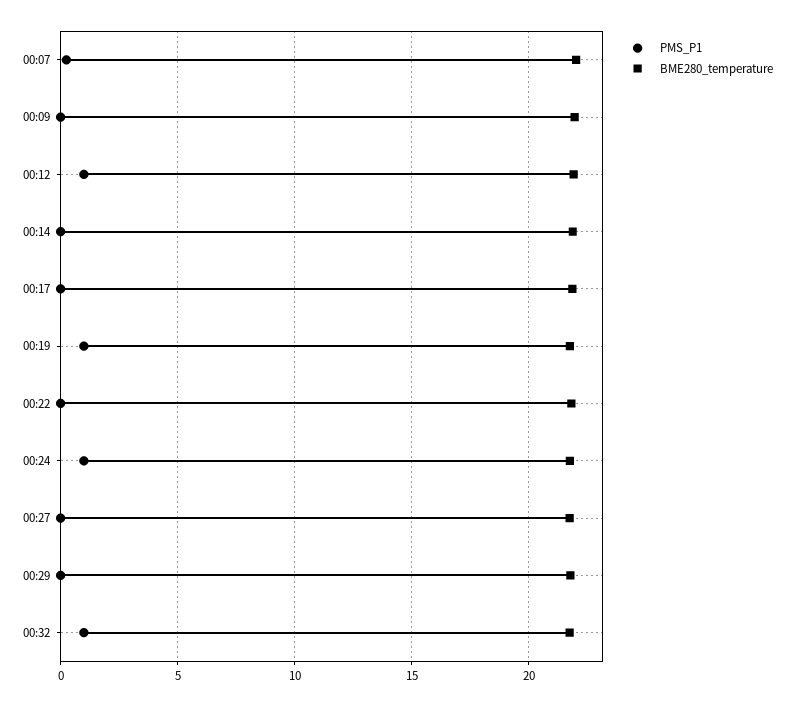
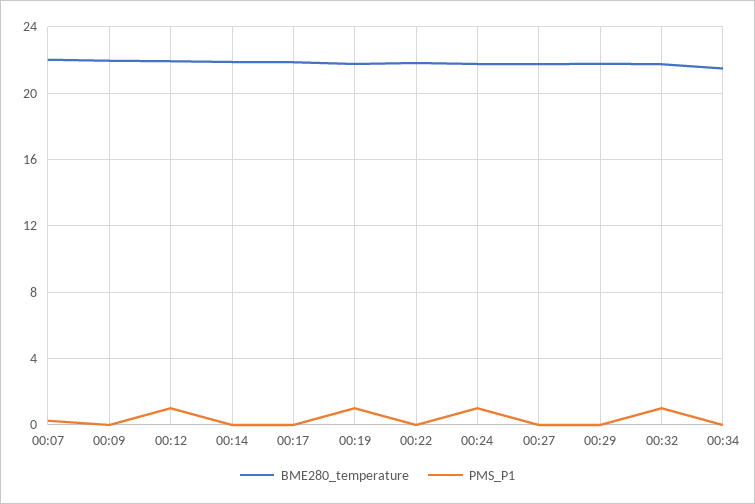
BME280_temperature, 00:34: none -> 21.5
PMS_P1, 00:34: none -> 0

